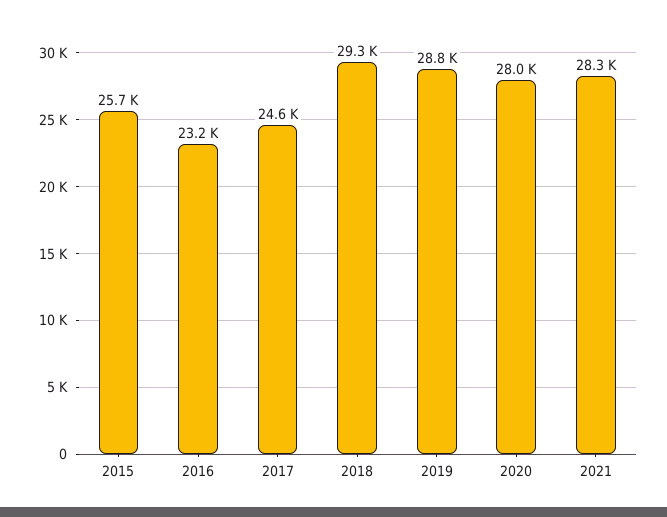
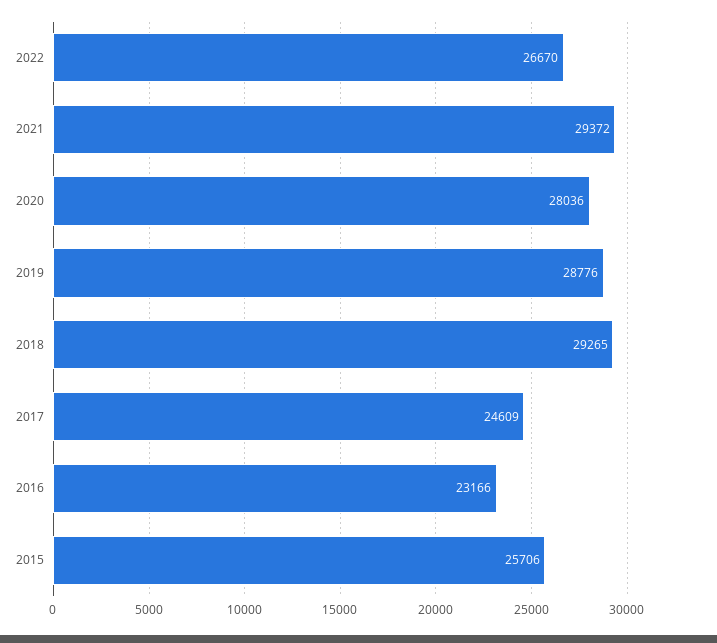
2021: 28300 -> 29372
2022: none -> 26670

